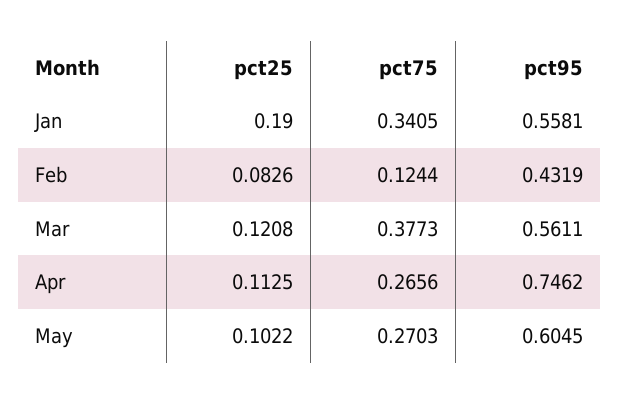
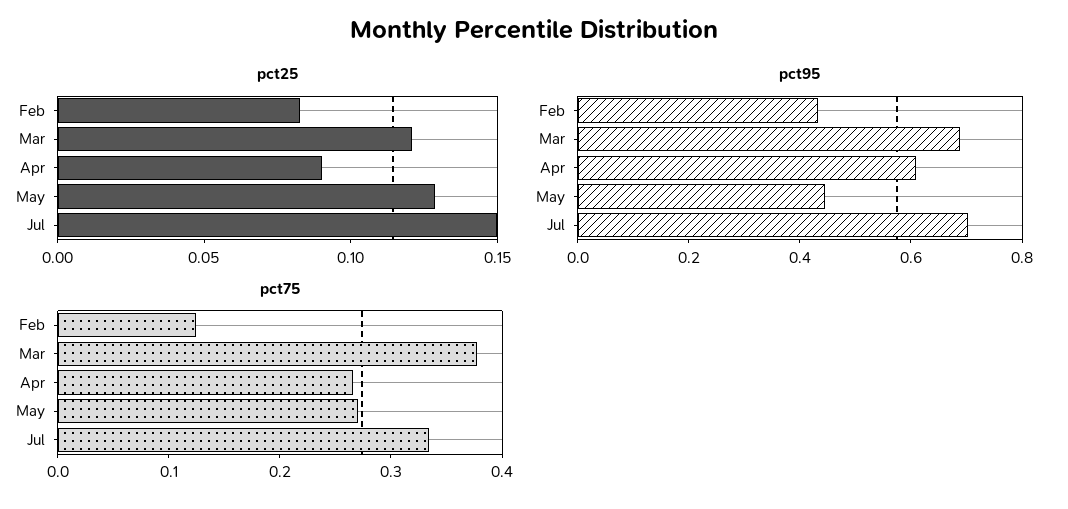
pct25, Jan: 0.19 -> none
pct75, Jan: 0.3405 -> none
pct95, Jan: 0.5581 -> none
pct95, Mar: 0.5611 -> 0.7
pct25, Apr: 0.1125 -> 0.09
pct95, Apr: 0.7462 -> 0.6
pct25, May: 0.1022 -> 0.13
pct95, May: 0.6045 -> 0.45
pct25, Jul: none -> 0.15
pct95, Jul: none -> 0.7
pct75, Jul: none -> 0.34

